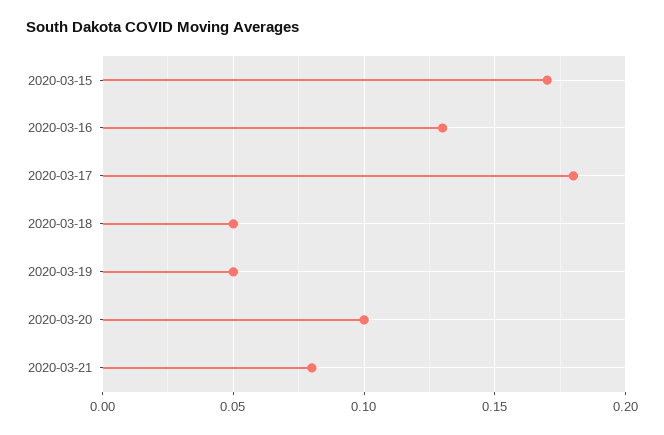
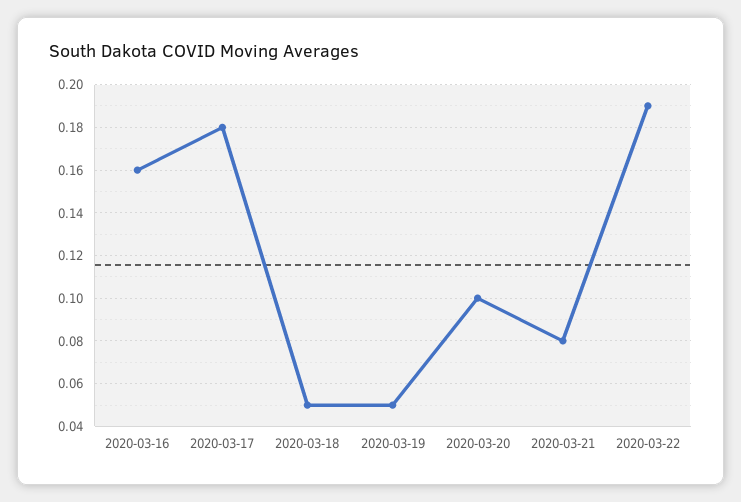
2020-03-15: 0.17 -> none
2020-03-16: 0.13 -> 0.16
2020-03-22: none -> 0.19

